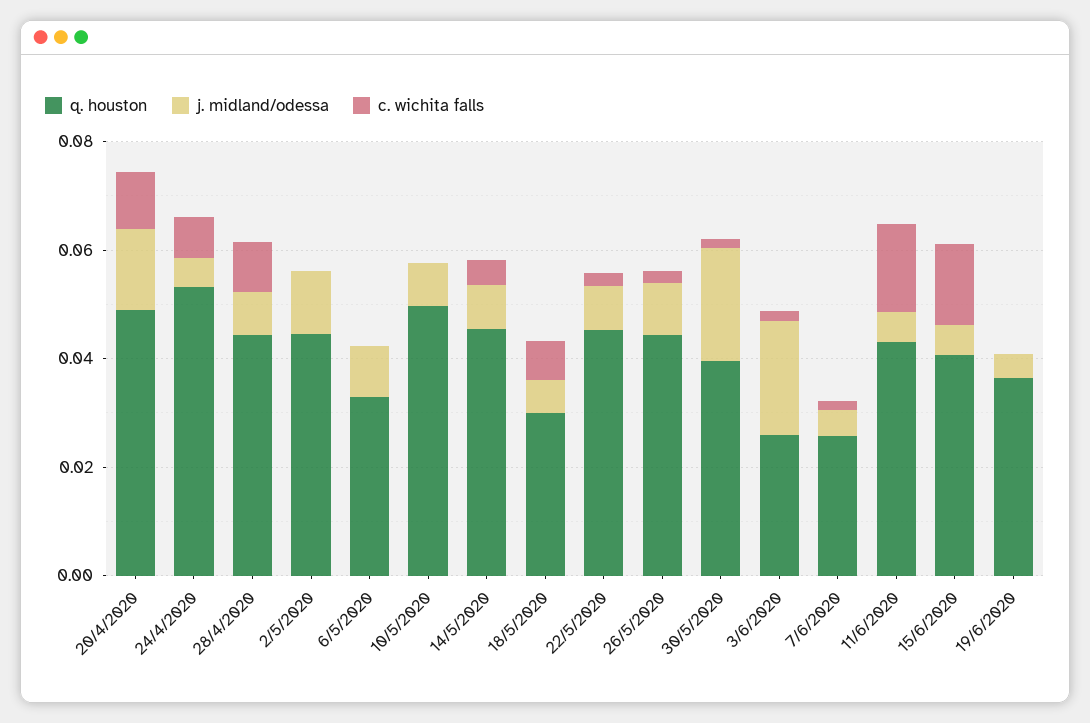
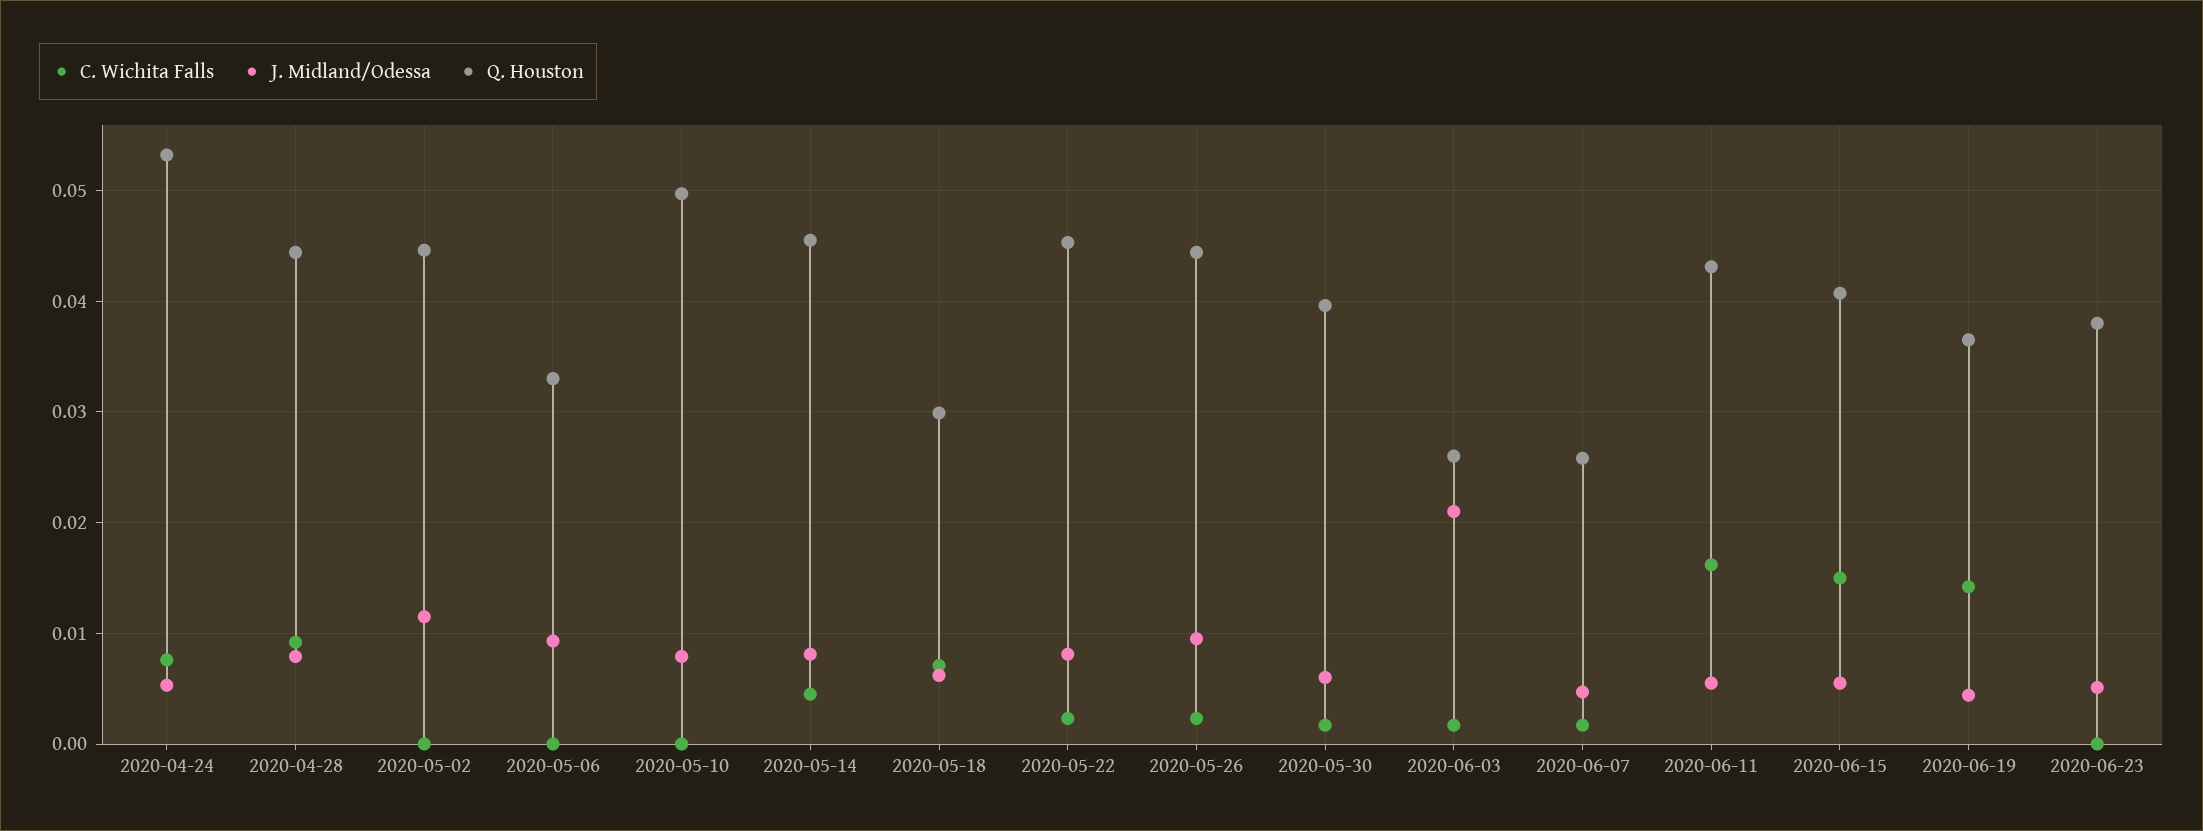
q. houston, 20/4/2020: 0.05 -> none
j. midland/odessa, 20/4/2020: 0.015 -> none
c. wichita falls, 20/4/2020: 0.01 -> none
j. midland/odessa, 30/5/2020: 0.02 -> 0.006
c. wichita falls, 19/6/2020: 0 -> 0.014
c. wichita falls, 2020-06-23: none -> 0
j. midland/odessa, 2020-06-23: none -> 0.005
q. houston, 2020-06-23: none -> 0.038

